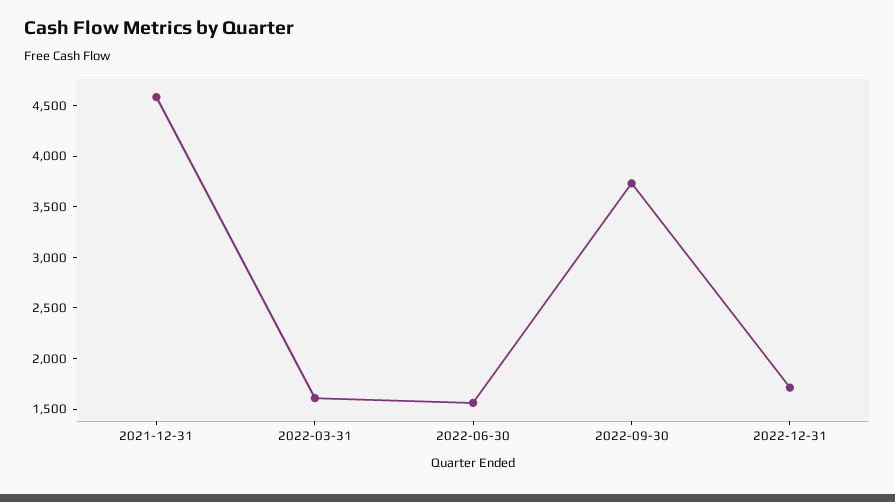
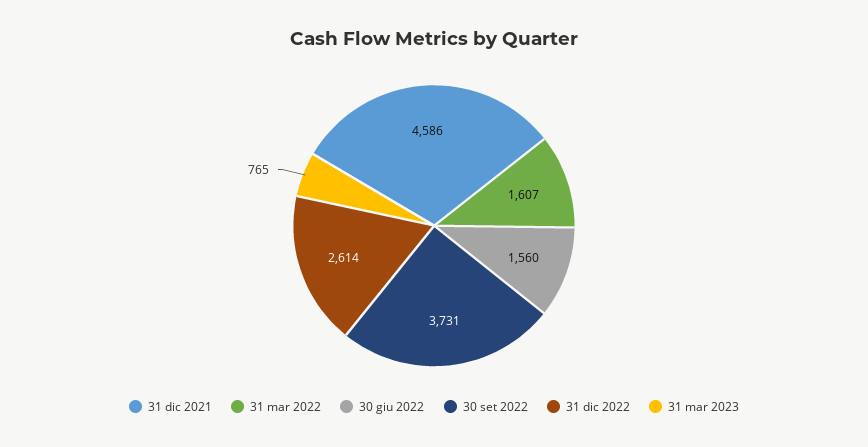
2022-12-31: 1700 -> 2614
31 mar 2023: none -> 765

